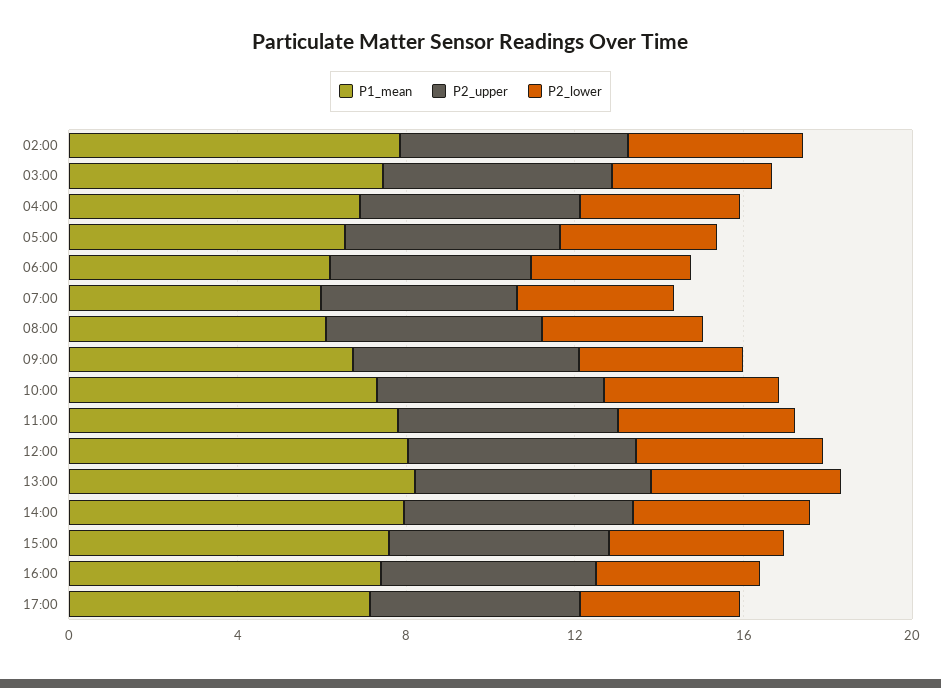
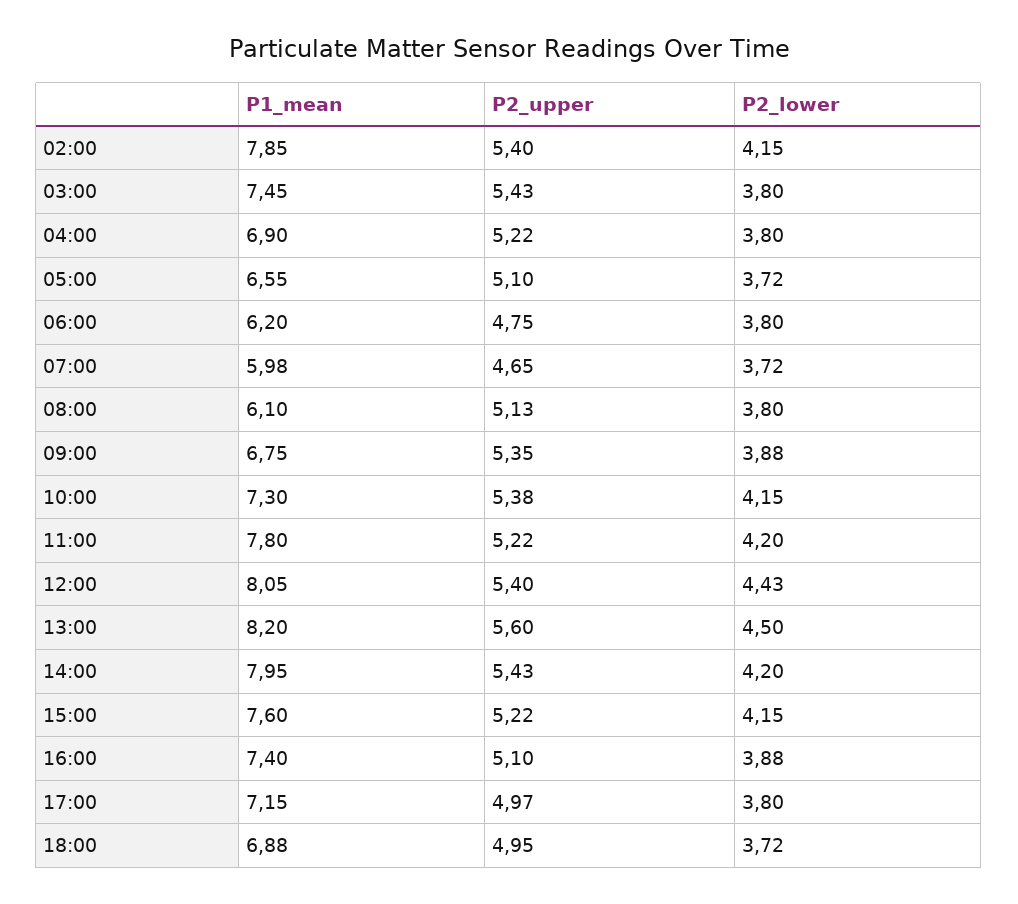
P1_mean, 18:00: none -> 6.88
P2_upper, 18:00: none -> 4.95
P2_lower, 18:00: none -> 3.72

